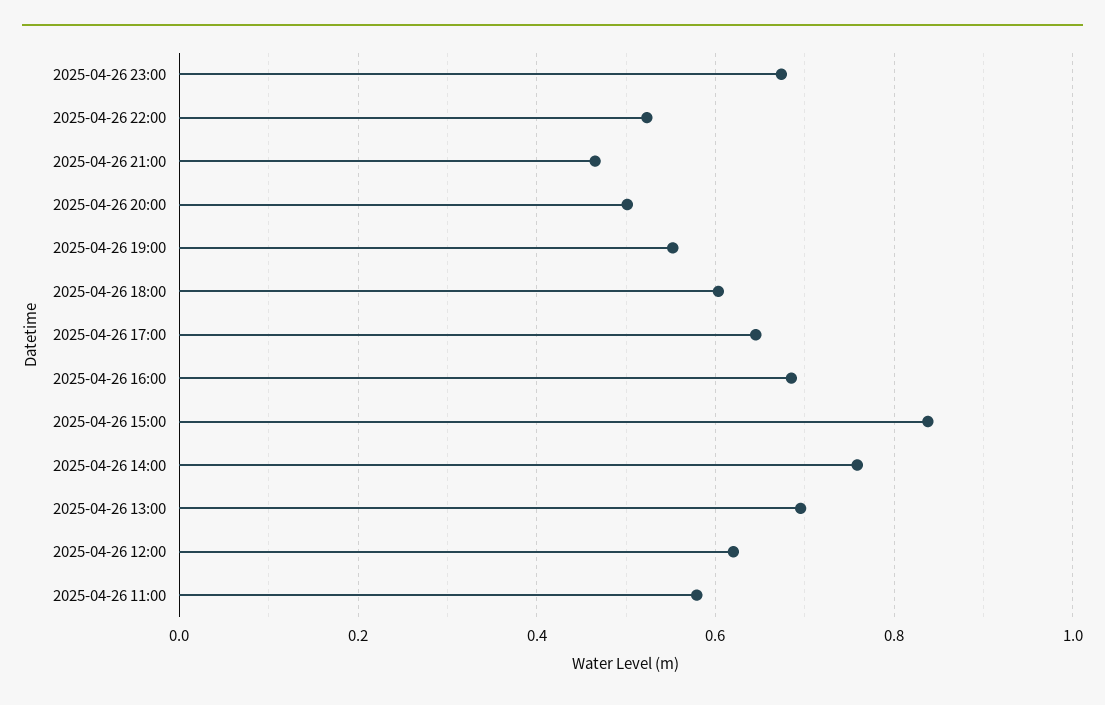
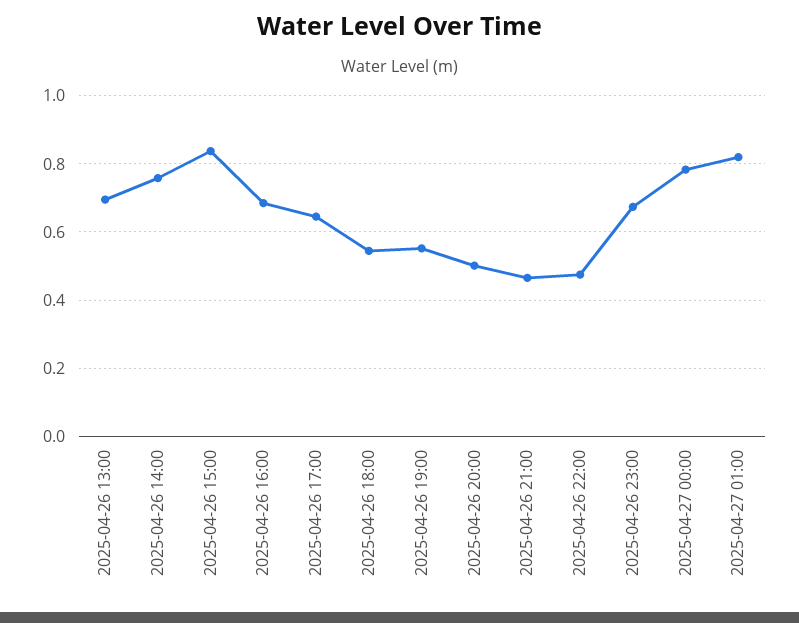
2025-04-26 22:00: 0.52 -> 0.48
2025-04-26 18:00: 0.6 -> 0.54
2025-04-26 12:00: 0.62 -> none
2025-04-26 11:00: 0.58 -> none
2025-04-27 00:00: none -> 0.78
2025-04-27 01:00: none -> 0.82

